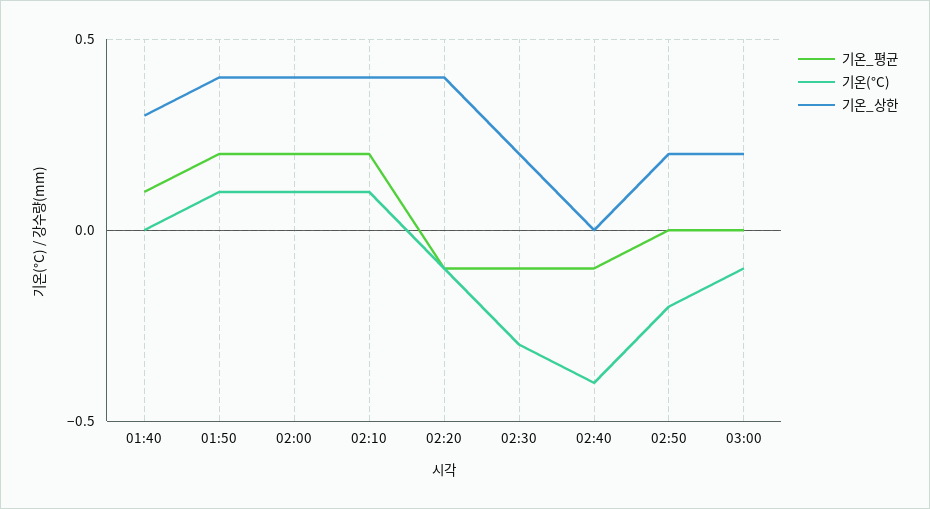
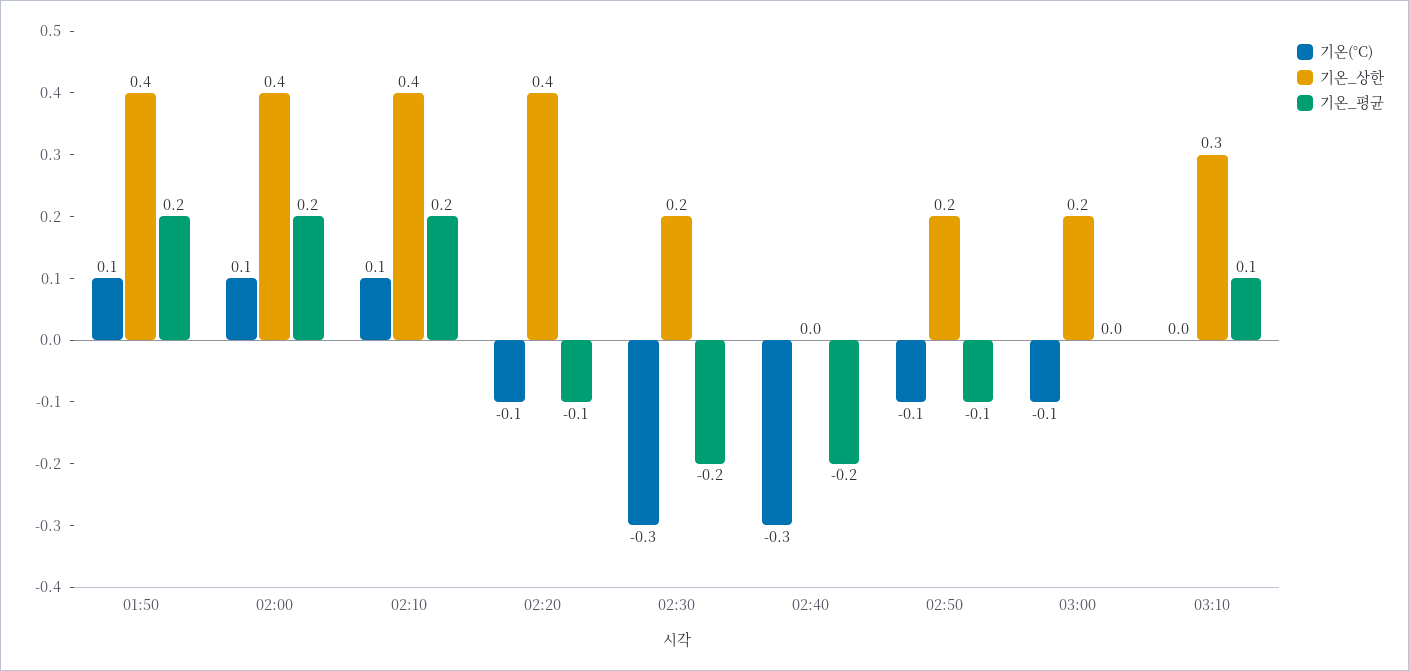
기온_평균, 01:40: 0.1 -> none
기온(°C), 01:40: 0 -> none
기온_상한, 01:40: 0.3 -> none
기온_평균, 02:30: -0.1 -> -0.2
기온_평균, 02:40: -0.1 -> -0.2
기온(°C), 02:40: -0.4 -> -0.3
기온_평균, 02:50: 0 -> -0.1
기온(°C), 02:50: -0.2 -> -0.1
기온(°C), 03:10: none -> 0
기온_상한, 03:10: none -> 0.3
기온_평균, 03:10: none -> 0.1

